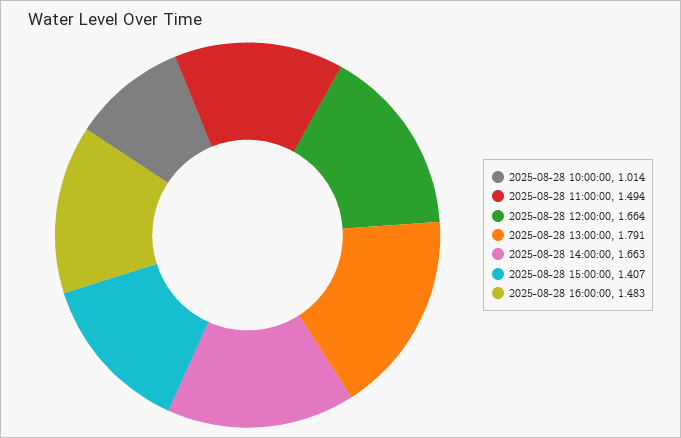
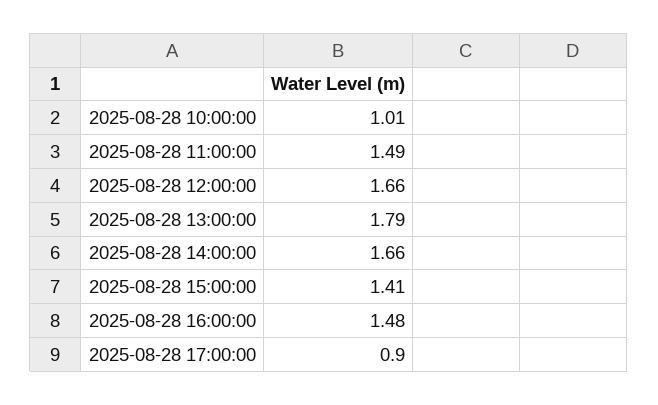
2025-08-28 17:00:00: none -> 0.9

